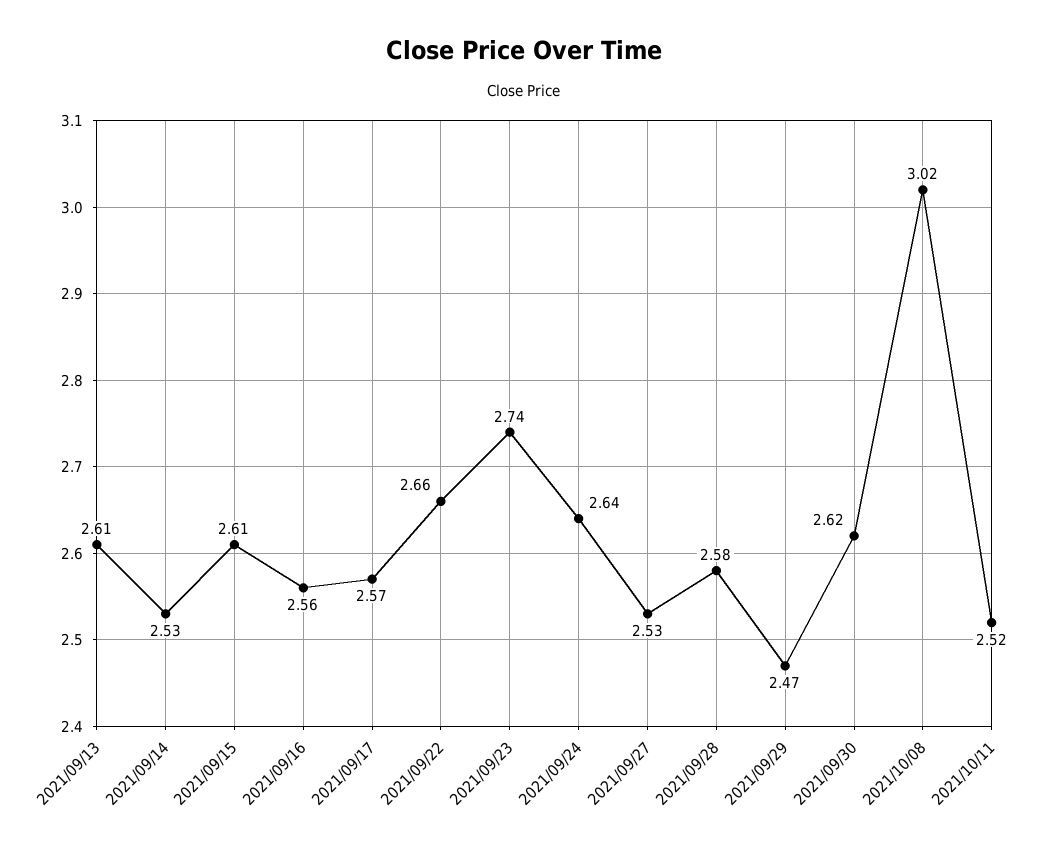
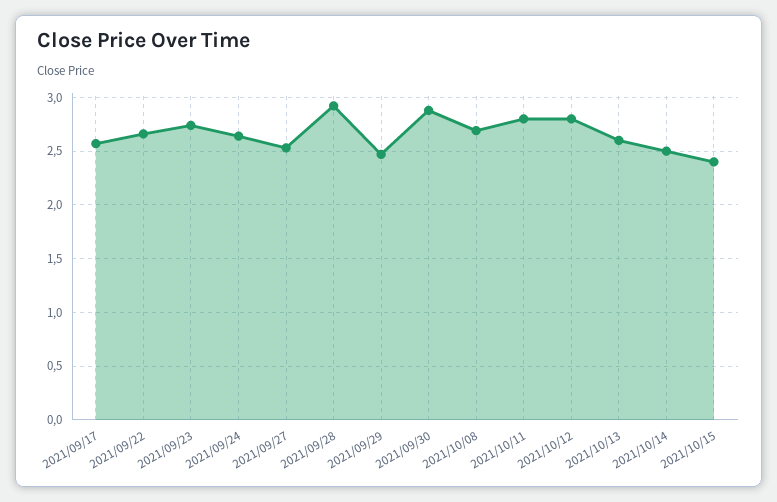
2021/09/13: 2.61 -> none
2021/09/14: 2.53 -> none
2021/09/15: 2.61 -> none
2021/09/16: 2.56 -> none
2021/09/28: 2.58 -> 2.9
2021/09/30: 2.62 -> 2.9
2021/10/08: 3.02 -> 2.7
2021/10/11: 2.52 -> 2.8
2021/10/12: none -> 2.8
2021/10/13: none -> 2.6
2021/10/14: none -> 2.5
2021/10/15: none -> 2.4

